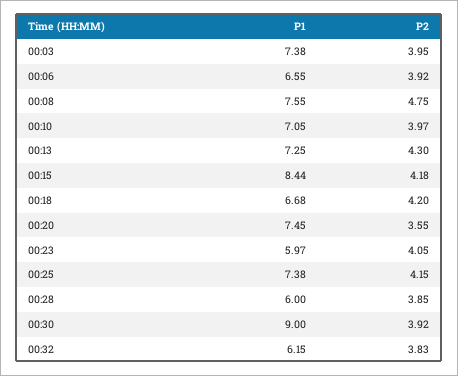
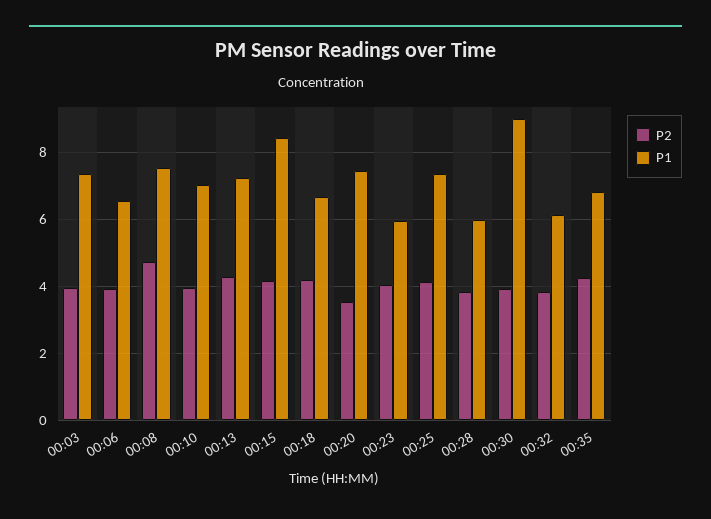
P2, 00:35: none -> 4.2
P1, 00:35: none -> 6.8

